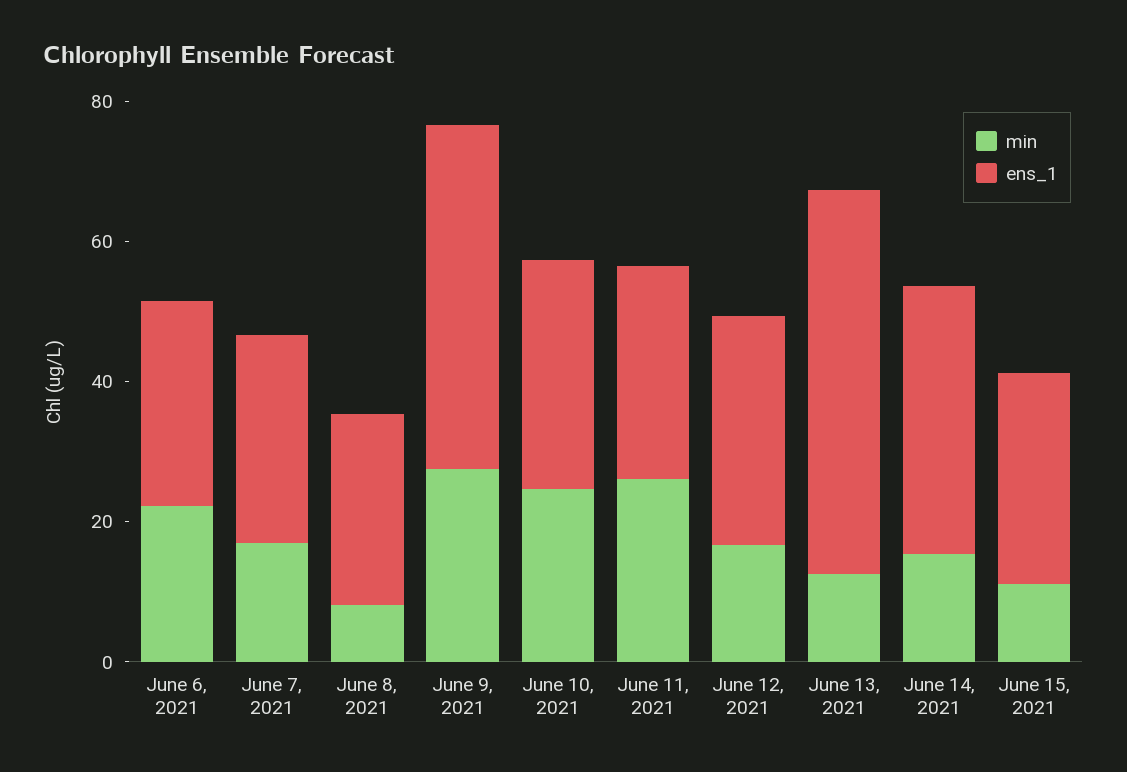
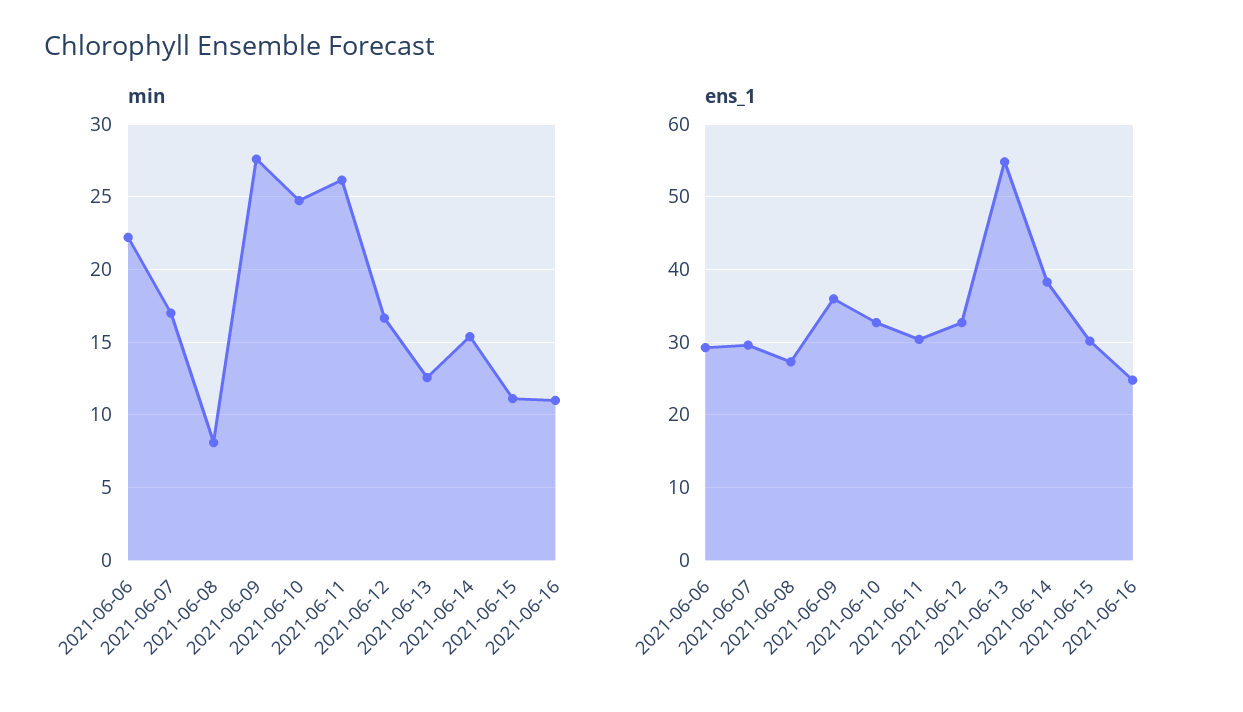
ens_1, June 9, 2021: 50 -> 36
min, 2021-06-16: none -> 11
ens_1, 2021-06-16: none -> 25

